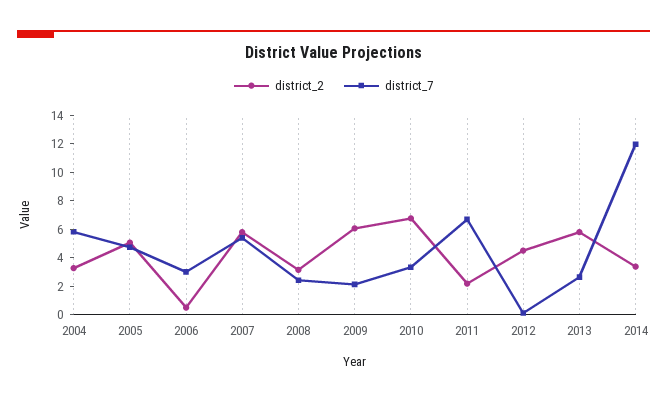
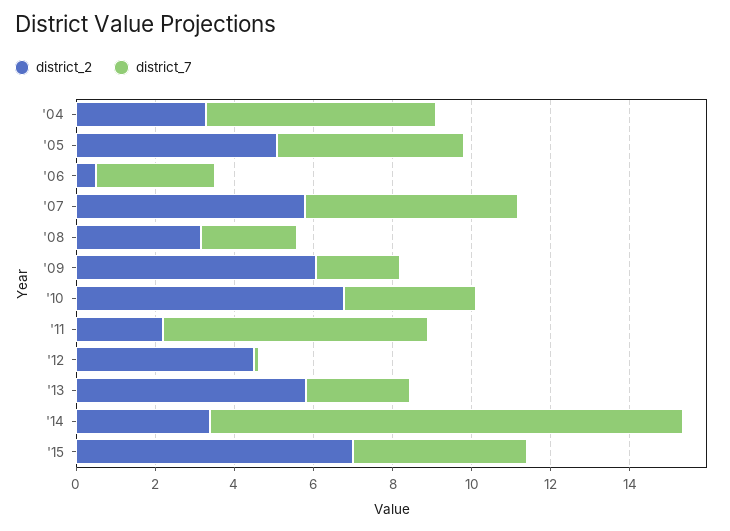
district_2, '15: none -> 7
district_7, '15: none -> 4.5

